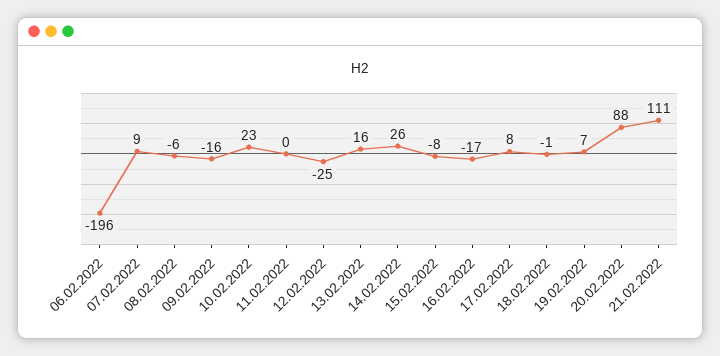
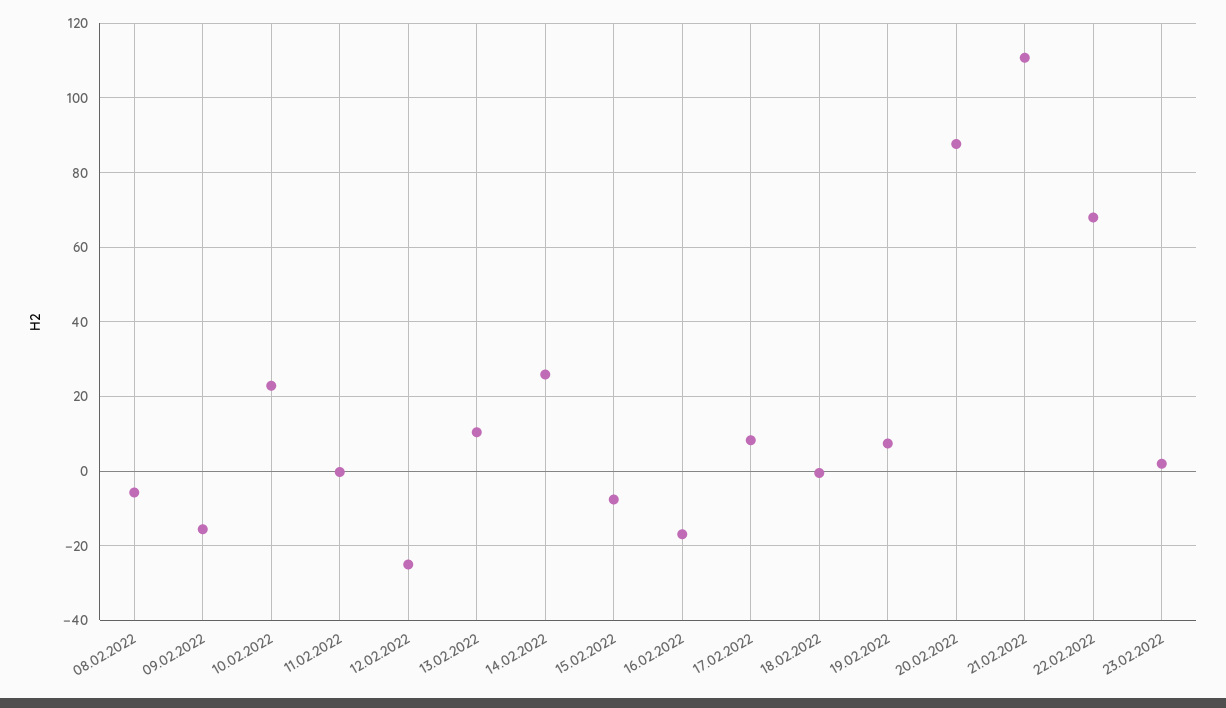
06.02.2022: -196 -> none
07.02.2022: 9 -> none
13.02.2022: 16 -> 10
22.02.2022: none -> 68
23.02.2022: none -> 2

